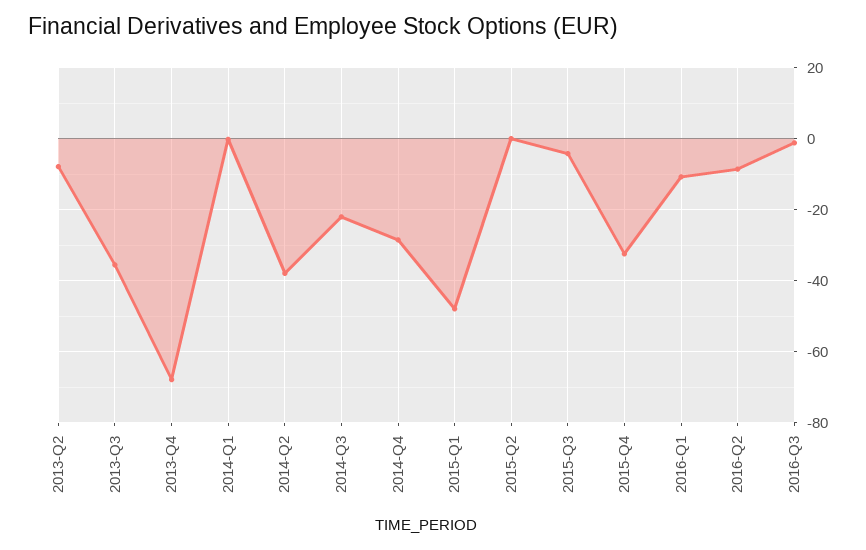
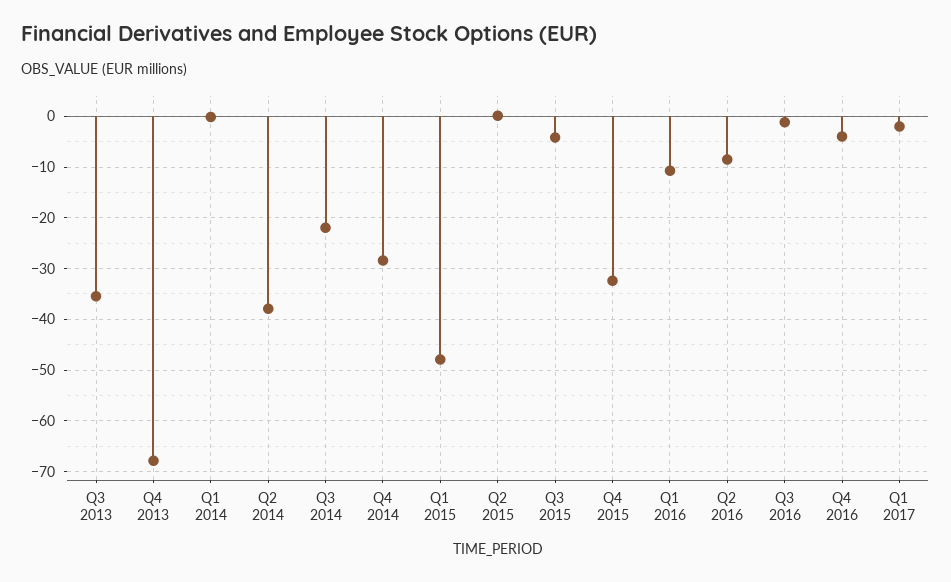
2013-Q2: -8 -> none
Q4 2016: none -> -4
Q1 2017: none -> -2

